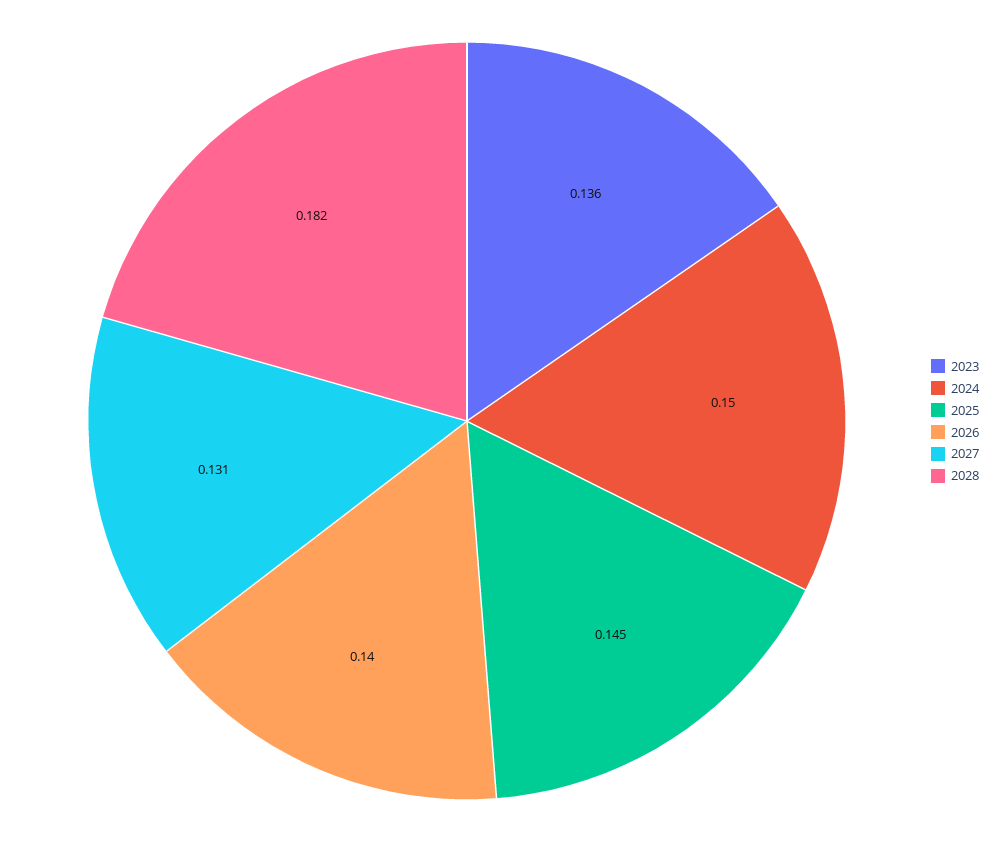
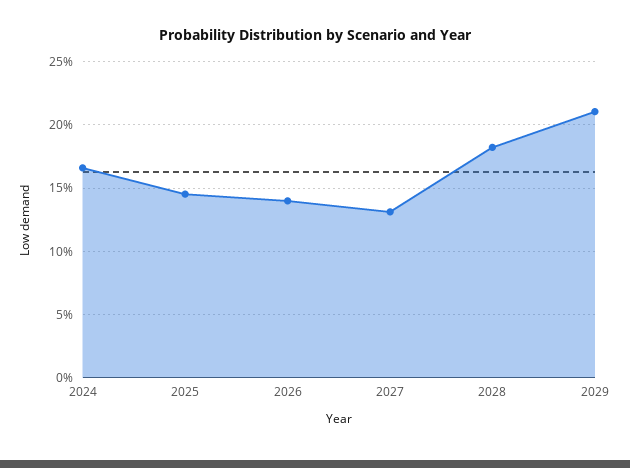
2023: 0.136 -> none
2024: 0.15 -> 0.165
2029: none -> 0.21

